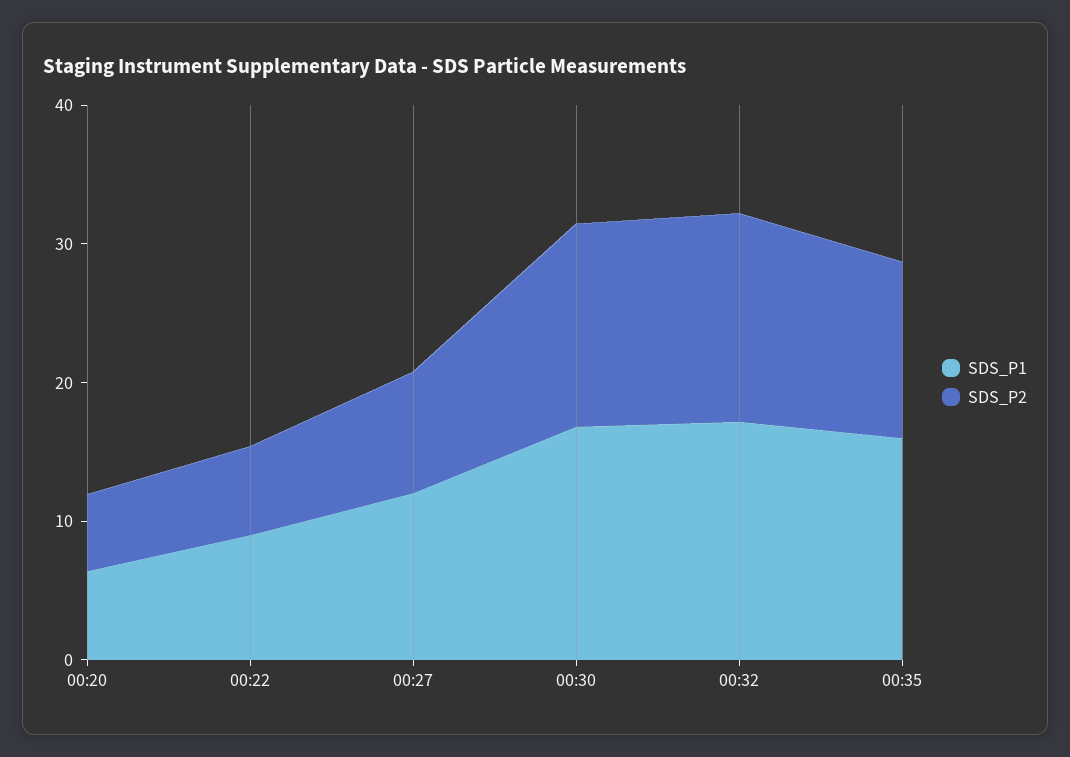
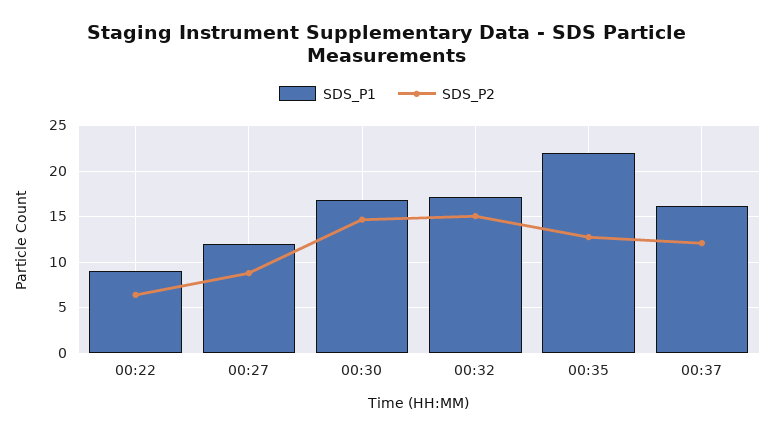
SDS_P1, 00:20: 6 -> none
SDS_P2, 00:20: 6 -> none
SDS_P1, 00:35: 16 -> 22
SDS_P1, 00:37: none -> 16
SDS_P2, 00:37: none -> 12

